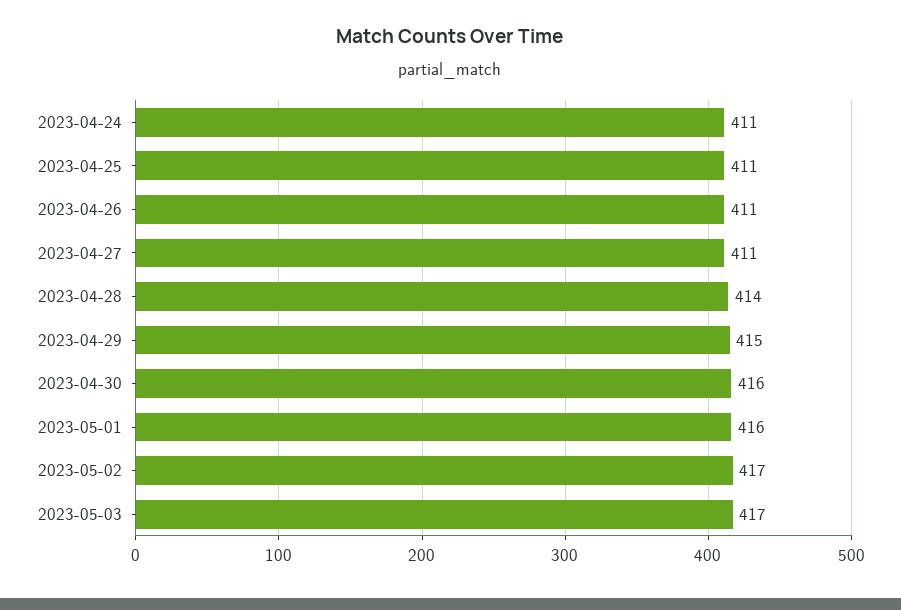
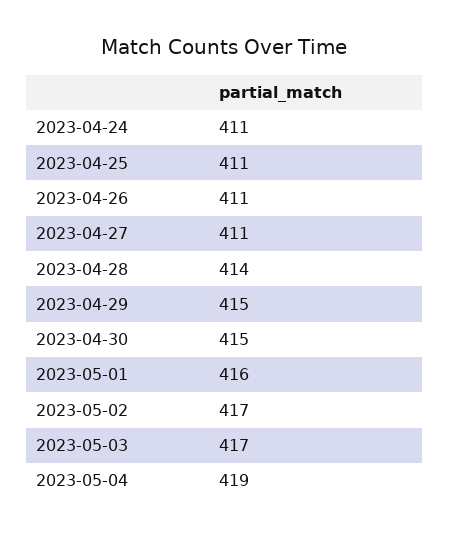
2023-04-30: 416 -> 415
2023-05-04: none -> 419

